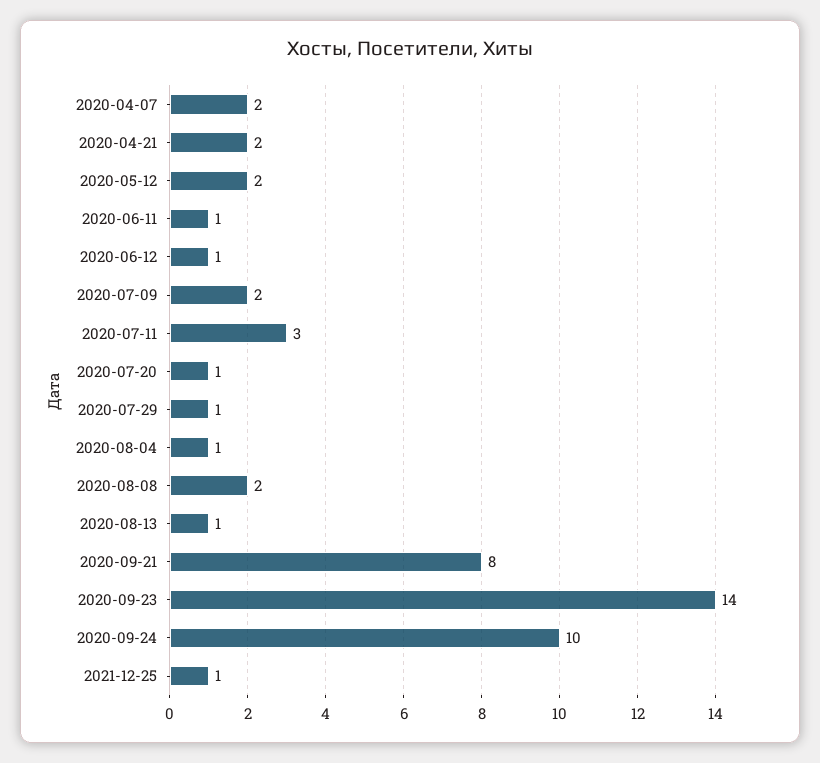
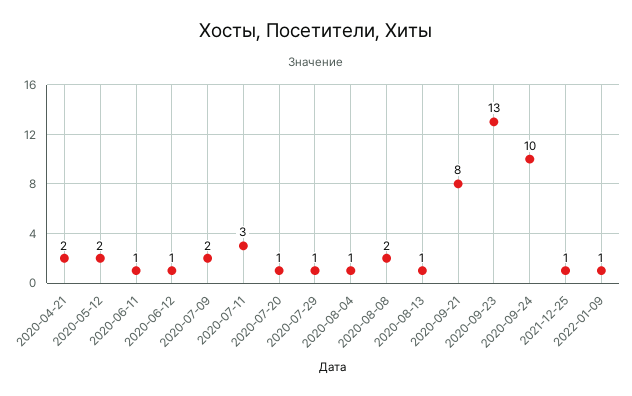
2020-04-07: 2 -> none
2020-09-23: 14 -> 13
2022-01-09: none -> 1

